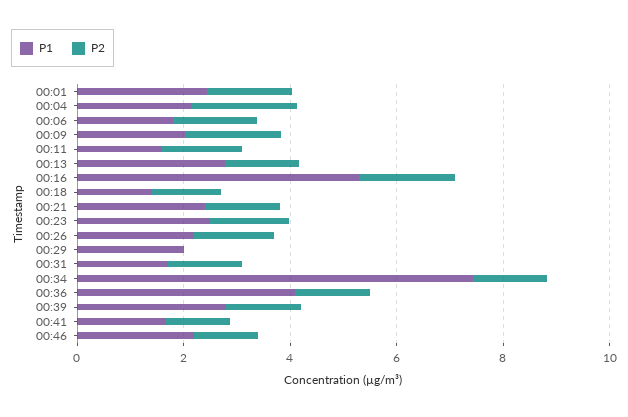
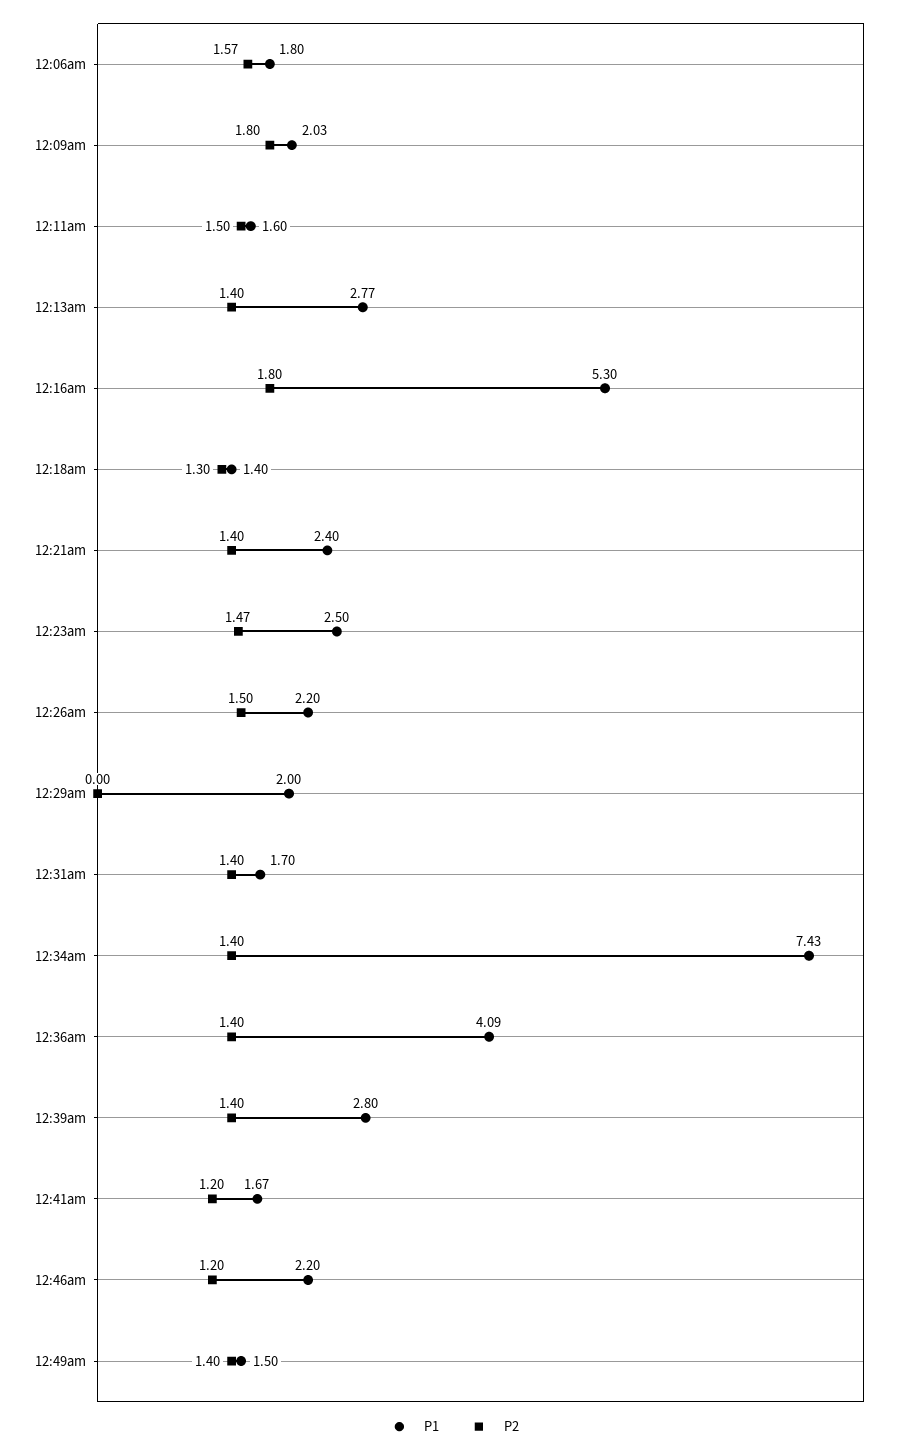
P1, 00:01: 2.5 -> none
P2, 00:01: 1.5 -> none
P1, 00:04: 2 -> none
P2, 00:04: 2 -> none
P1, 12:49am: none -> 1.5
P2, 12:49am: none -> 1.4

